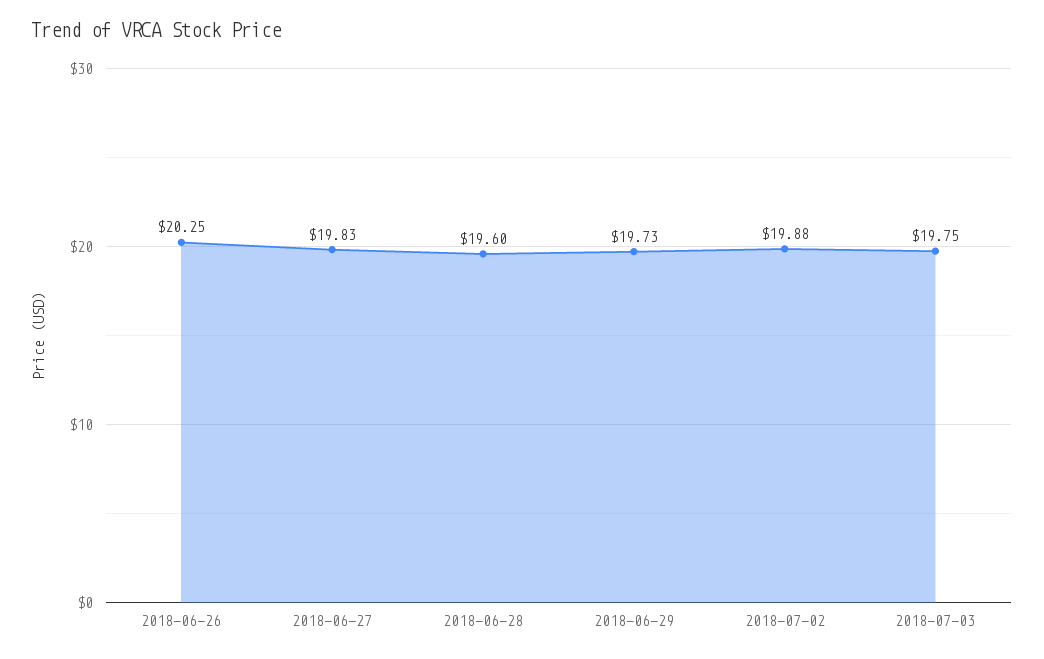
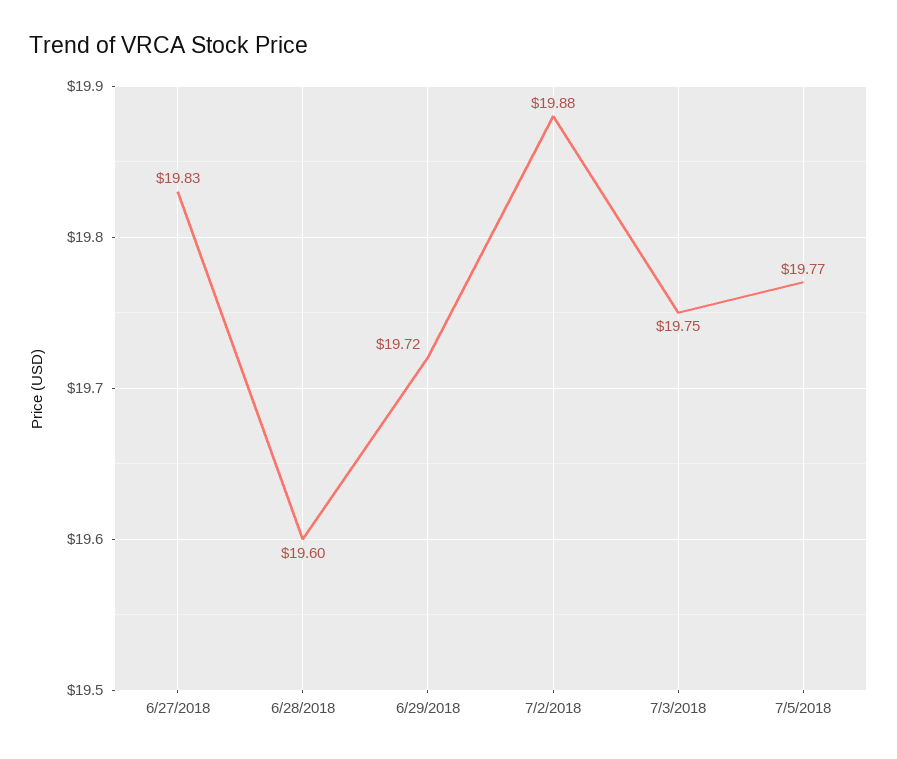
2018-06-26: 20.25 -> none
2018-06-29: 19.73 -> 19.72
7/5/2018: none -> 19.77

